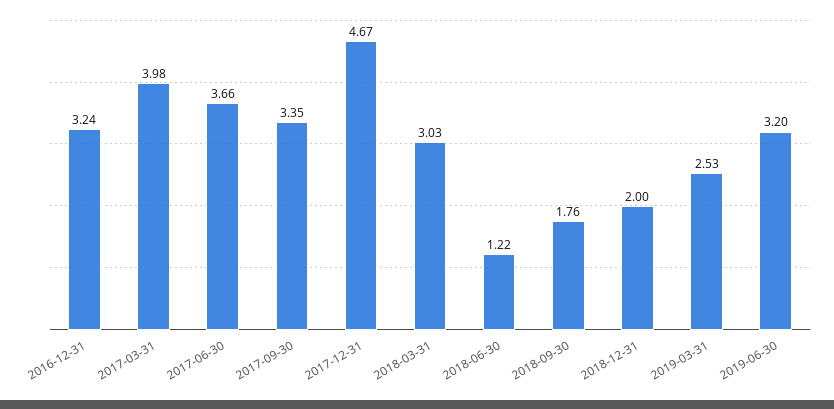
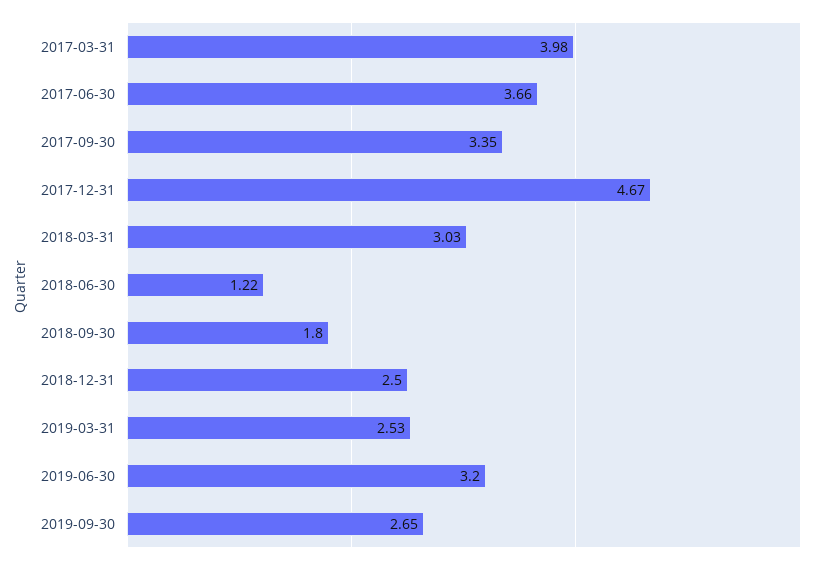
2016-12-31: 3.24 -> none
2018-09-30: 1.76 -> 1.8
2018-12-31: 2 -> 2.5
2019-09-30: none -> 2.65

